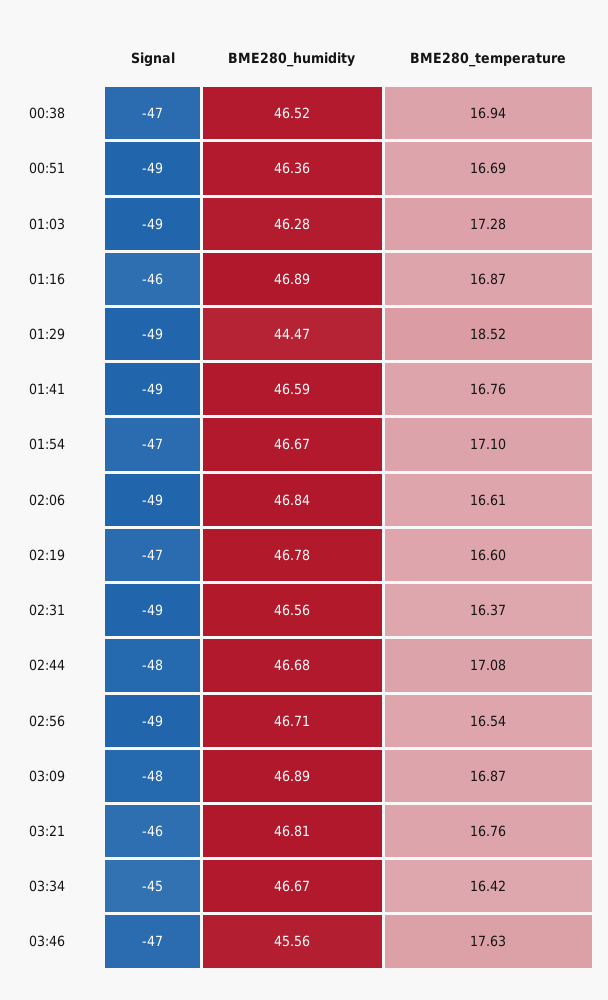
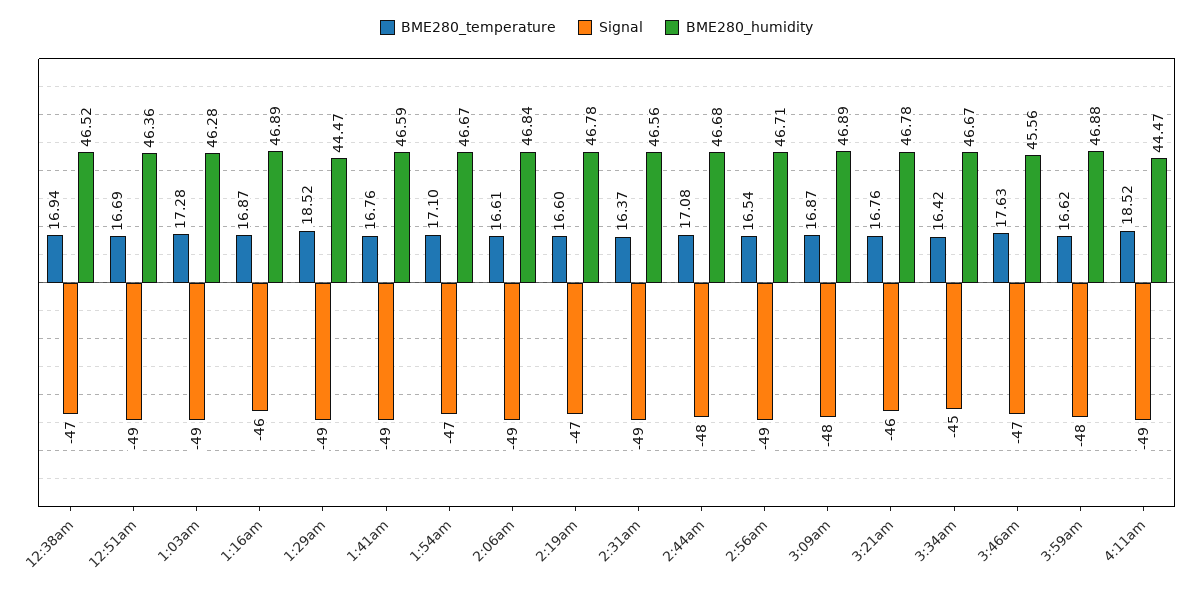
BME280_humidity, 03:21: 46.81 -> 46.78
BME280_temperature, 3:59am: none -> 16.62
Signal, 3:59am: none -> -48
BME280_humidity, 3:59am: none -> 46.88
BME280_temperature, 4:11am: none -> 18.52
Signal, 4:11am: none -> -49
BME280_humidity, 4:11am: none -> 44.47

